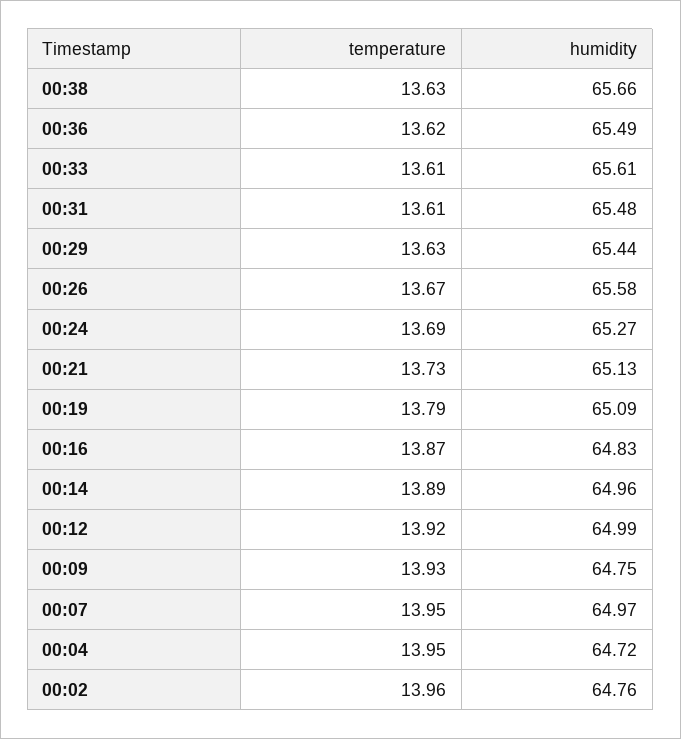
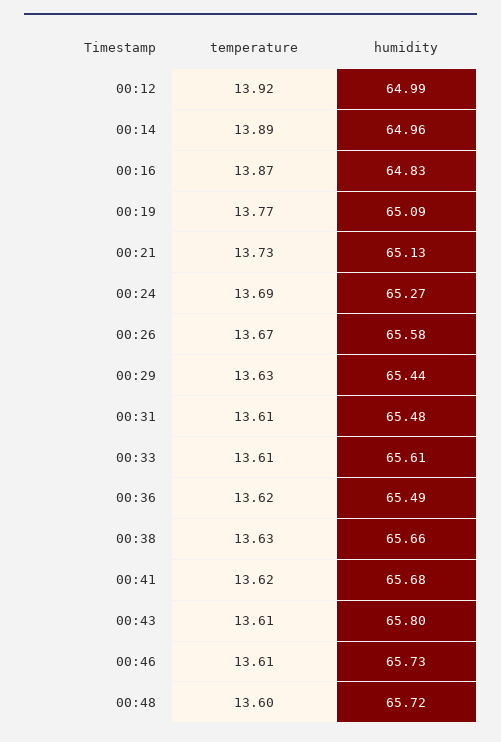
temperature, 00:19: 13.79 -> 13.77
temperature, 00:09: 13.93 -> none
humidity, 00:09: 64.75 -> none
temperature, 00:07: 13.95 -> none
humidity, 00:07: 64.97 -> none
temperature, 00:04: 13.95 -> none
humidity, 00:04: 64.72 -> none
temperature, 00:02: 13.96 -> none
humidity, 00:02: 64.76 -> none
temperature, 00:41: none -> 13.62
humidity, 00:41: none -> 65.68
temperature, 00:43: none -> 13.61
humidity, 00:43: none -> 65.8
temperature, 00:46: none -> 13.61
humidity, 00:46: none -> 65.73
temperature, 00:48: none -> 13.6
humidity, 00:48: none -> 65.72

